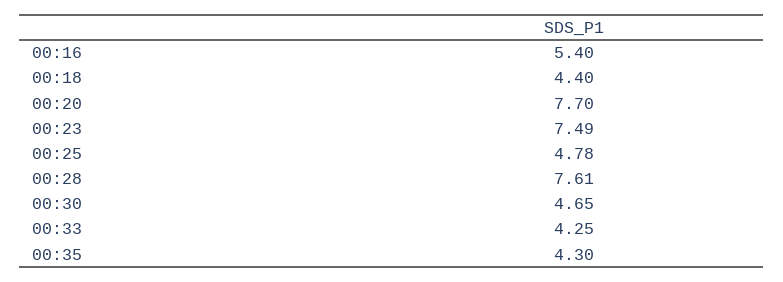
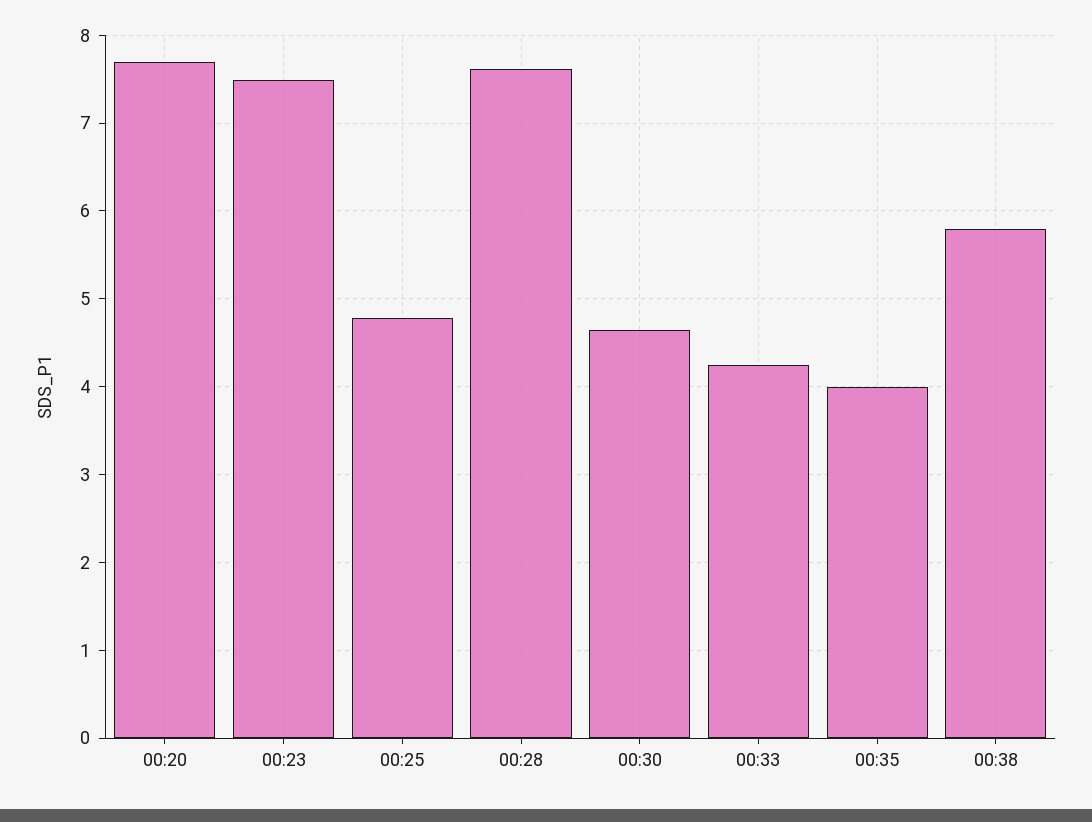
00:16: 5.4 -> none
00:18: 4.4 -> none
00:35: 4.3 -> 4
00:38: none -> 5.8

